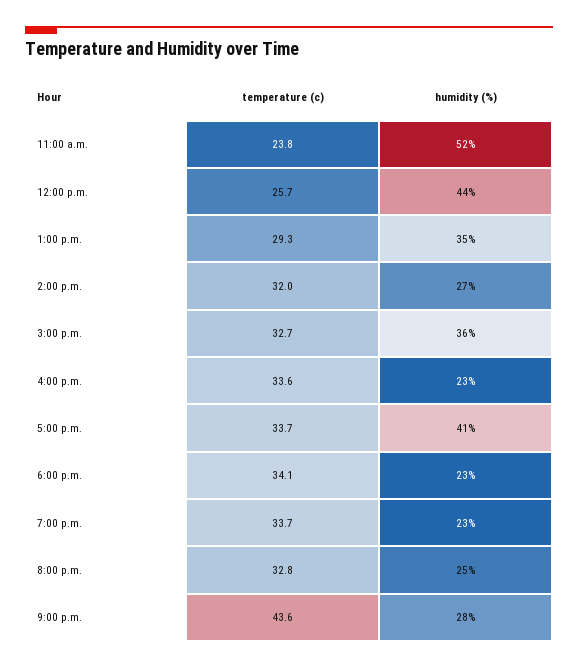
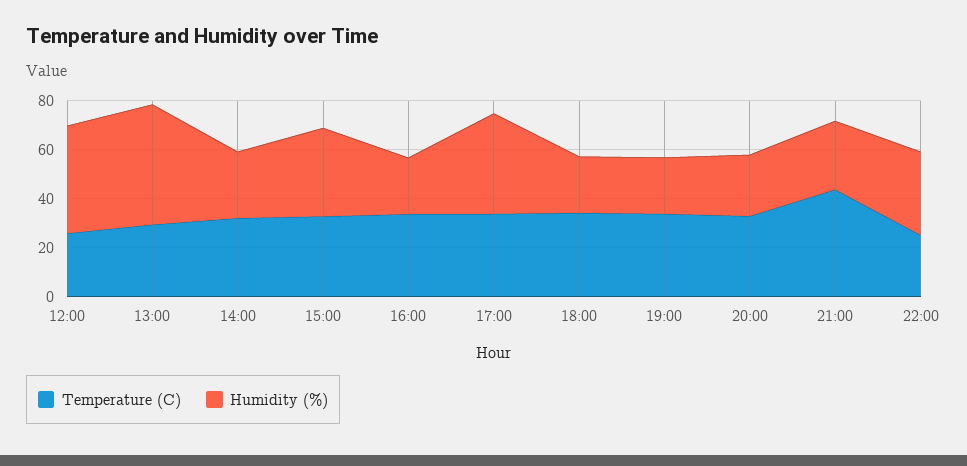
temperature (c), 11:00 a.m.: 23.8 -> none
humidity (%), 11:00 a.m.: 52 -> none
humidity (%), 1:00 p.m.: 35 -> 50
temperature (c), 22:00: none -> 25
humidity (%), 22:00: none -> 35

